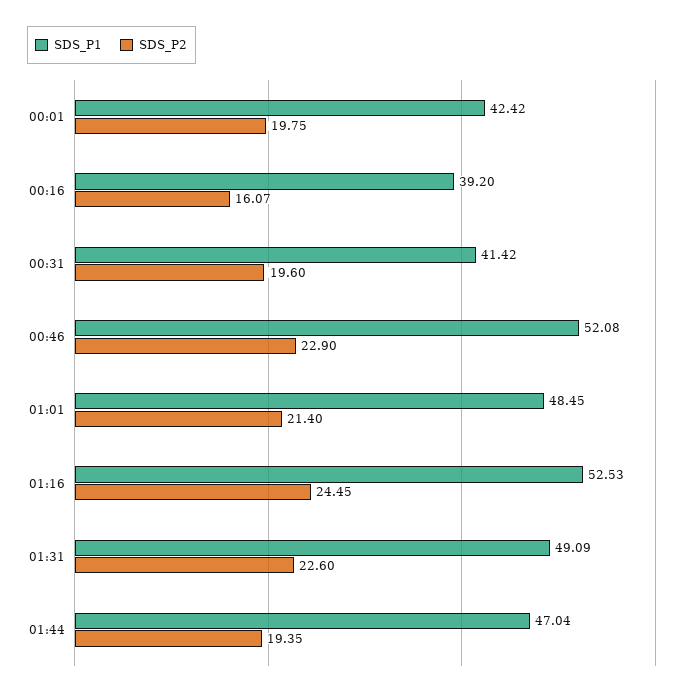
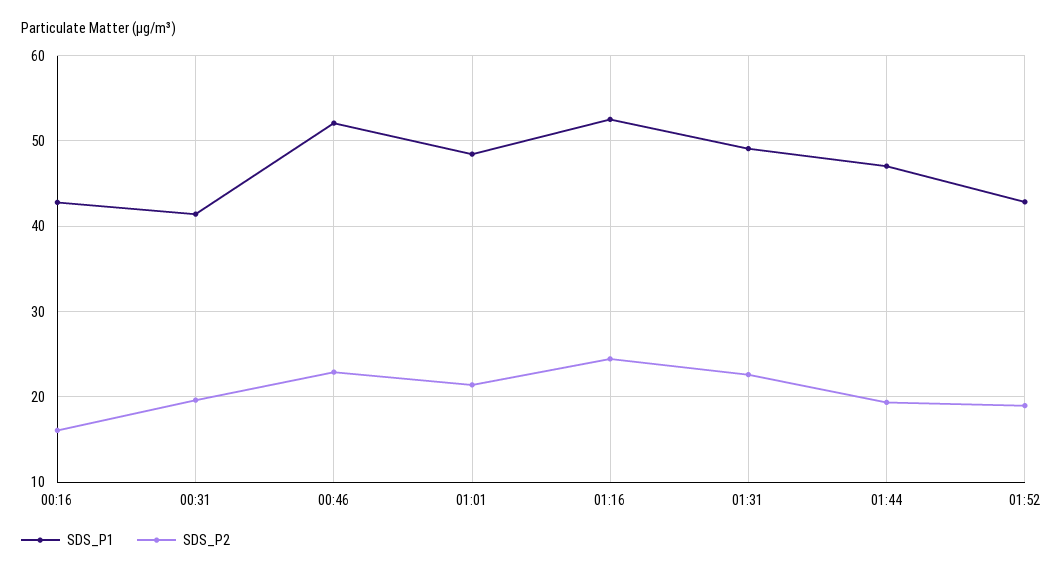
SDS_P1, 00:01: 42.42 -> none
SDS_P2, 00:01: 19.75 -> none
SDS_P1, 00:16: 39.2 -> 43
SDS_P1, 01:52: none -> 43
SDS_P2, 01:52: none -> 19

